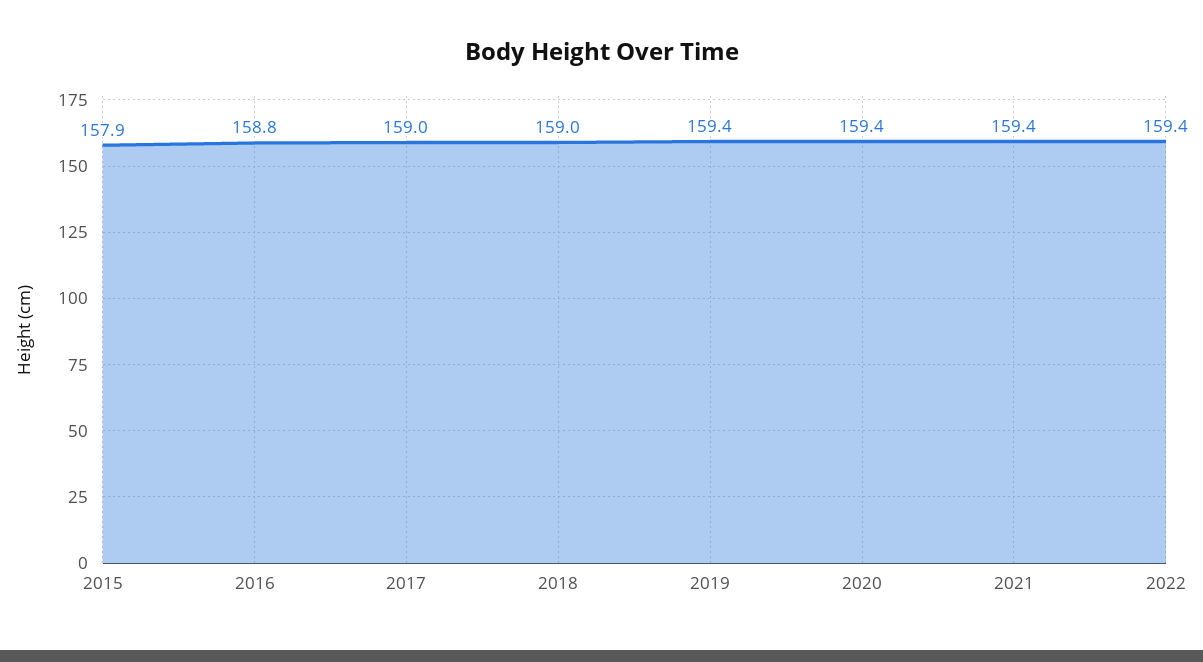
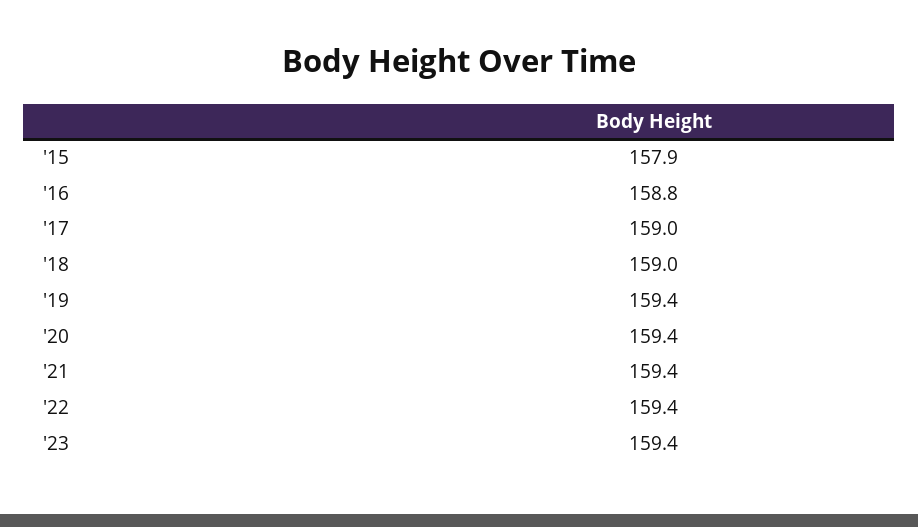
'23: none -> 159.4

